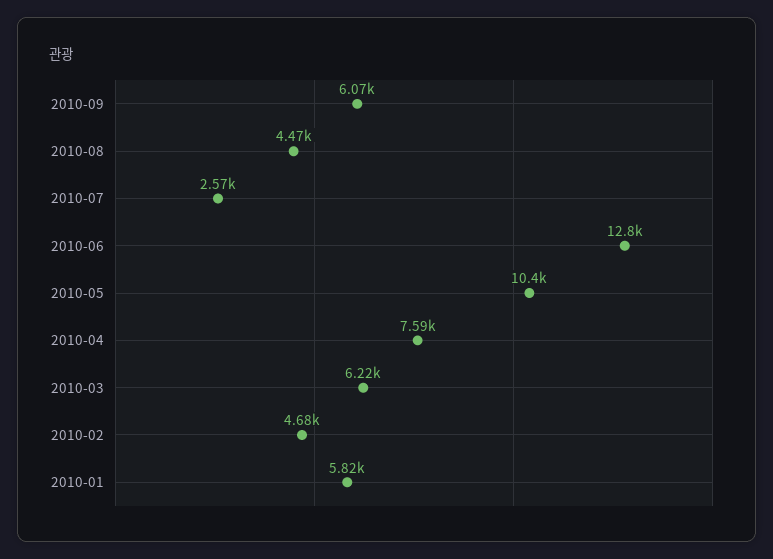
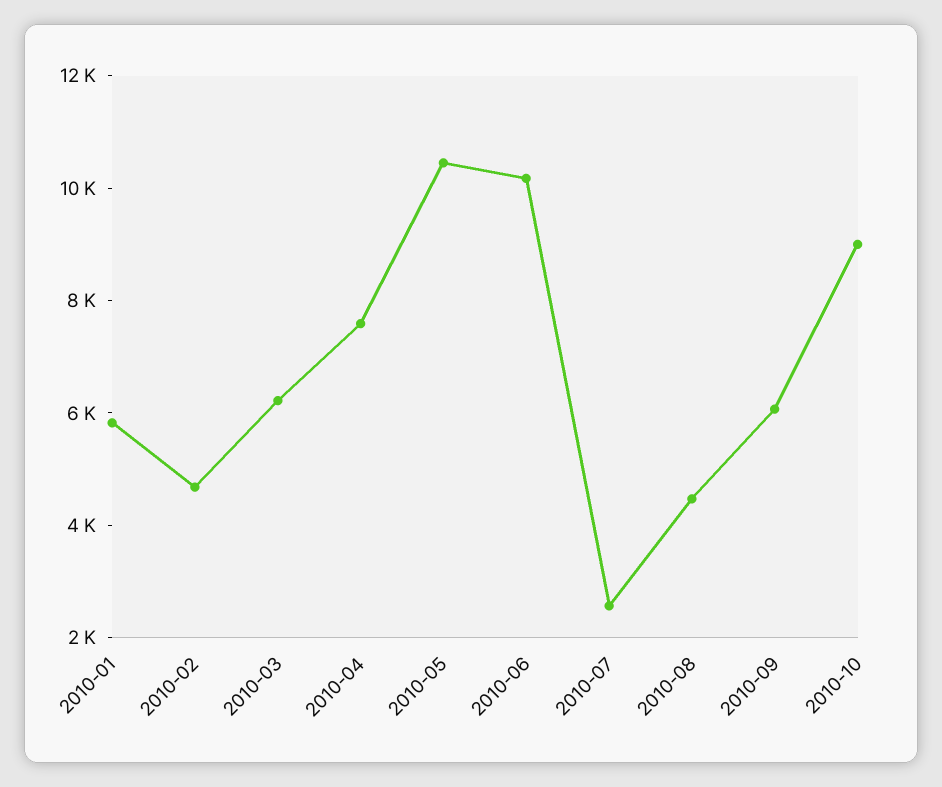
2010-06: 12800 -> 10000
2010-10: none -> 9000

